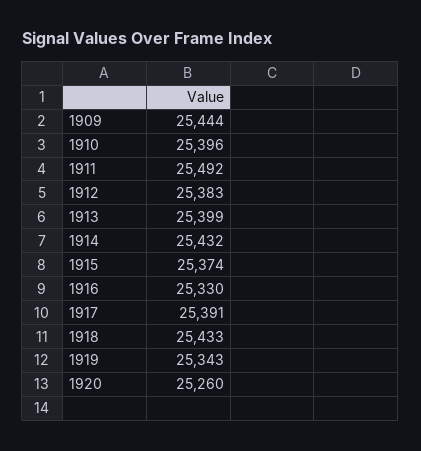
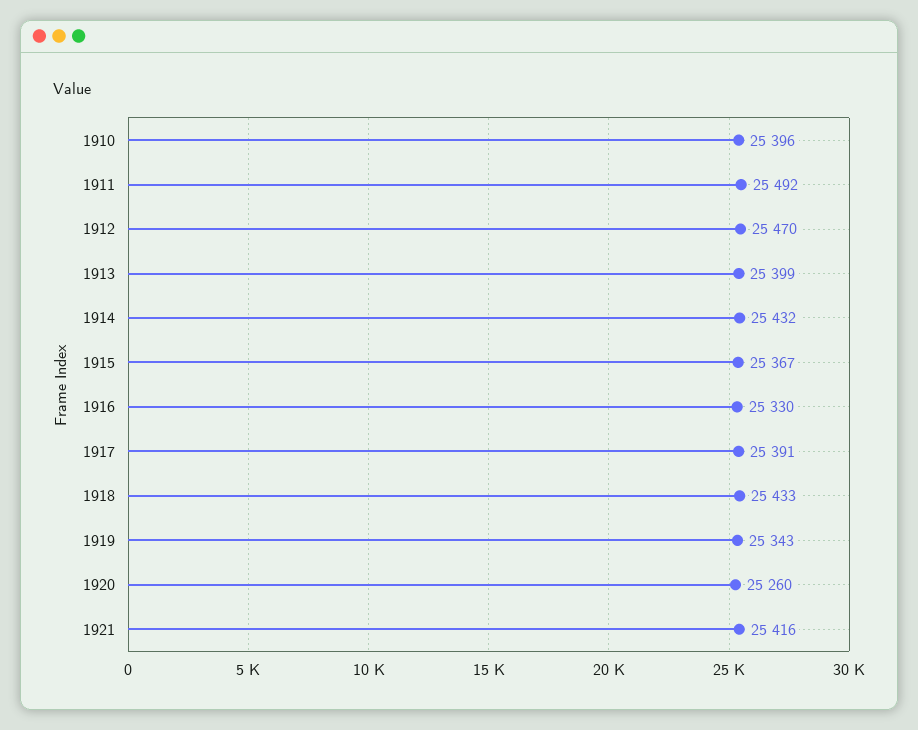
1909: 25444 -> none
1912: 25383 -> 25470
1915: 25374 -> 25367
1921: none -> 25416

